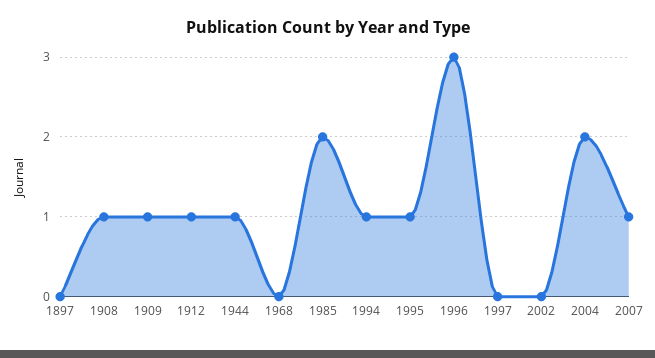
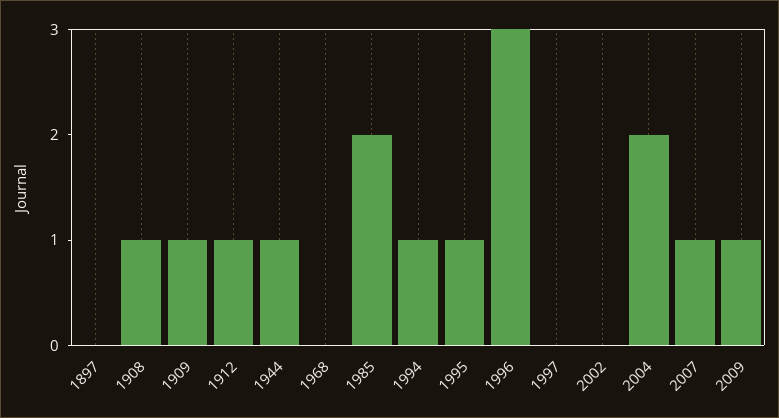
2009: none -> 1

